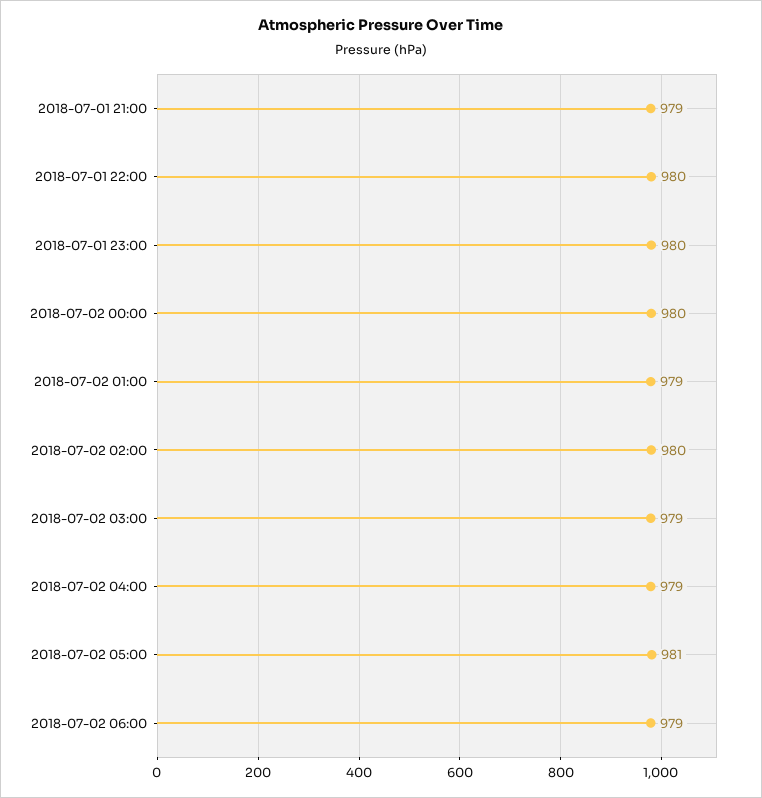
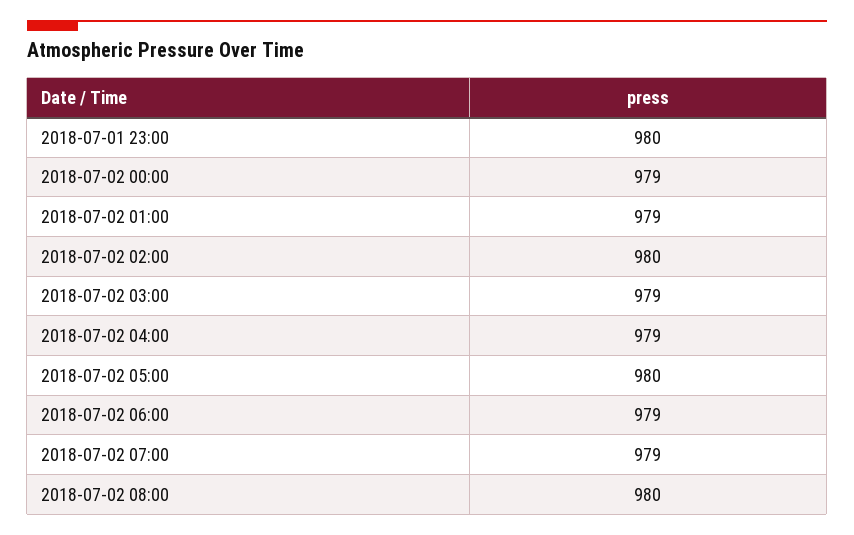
2018-07-01 21:00: 979 -> none
2018-07-01 22:00: 980 -> none
2018-07-02 00:00: 980 -> 979
2018-07-02 05:00: 981 -> 980
2018-07-02 07:00: none -> 979
2018-07-02 08:00: none -> 980

